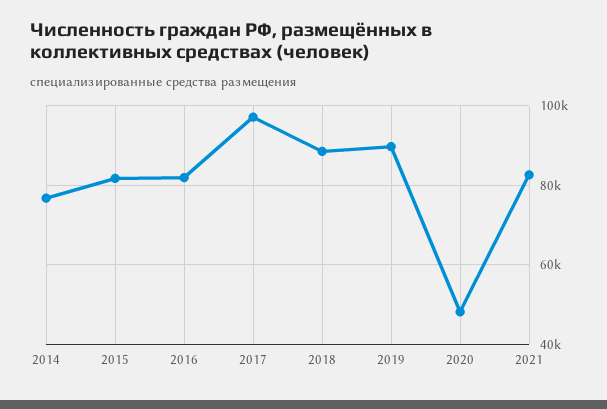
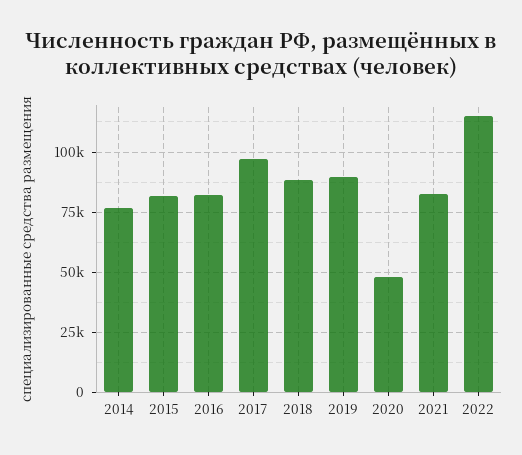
2022: none -> 115000

